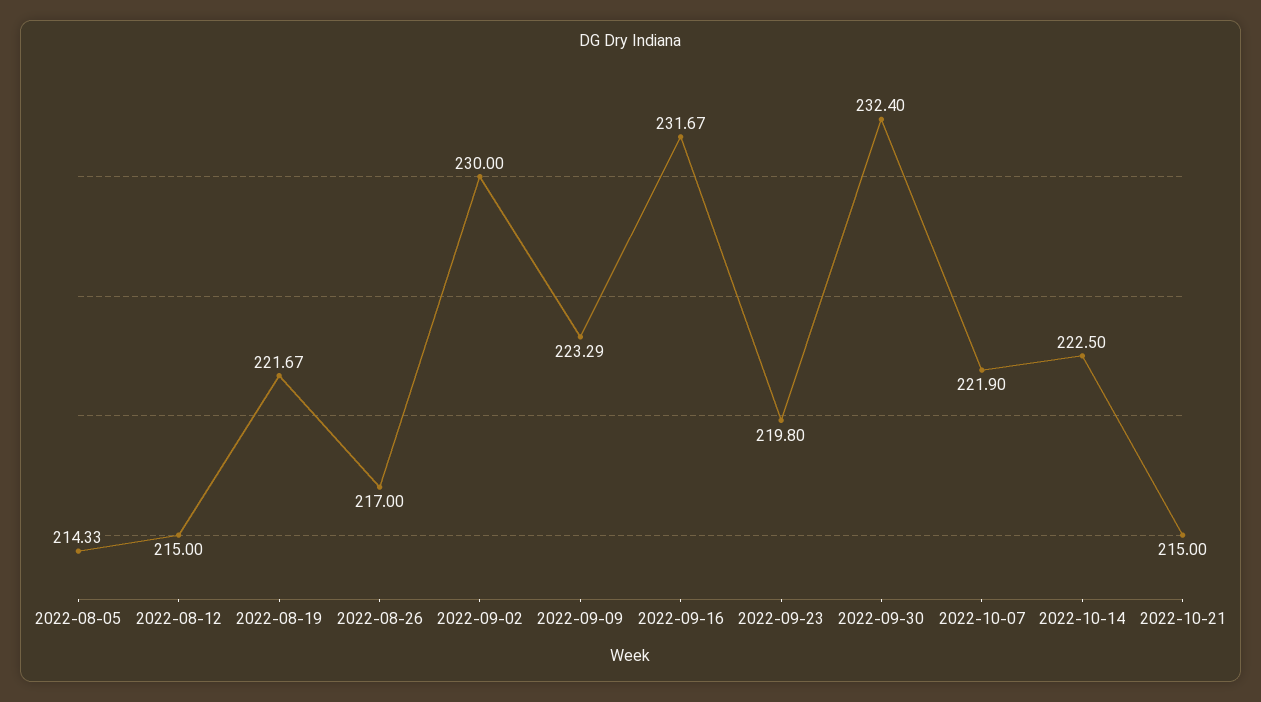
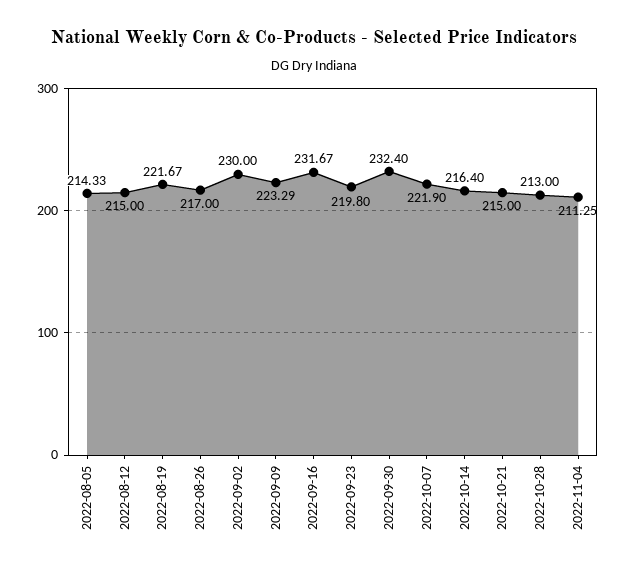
2022-10-14: 222.5 -> 216.4
2022-10-28: none -> 213
2022-11-04: none -> 211.25

